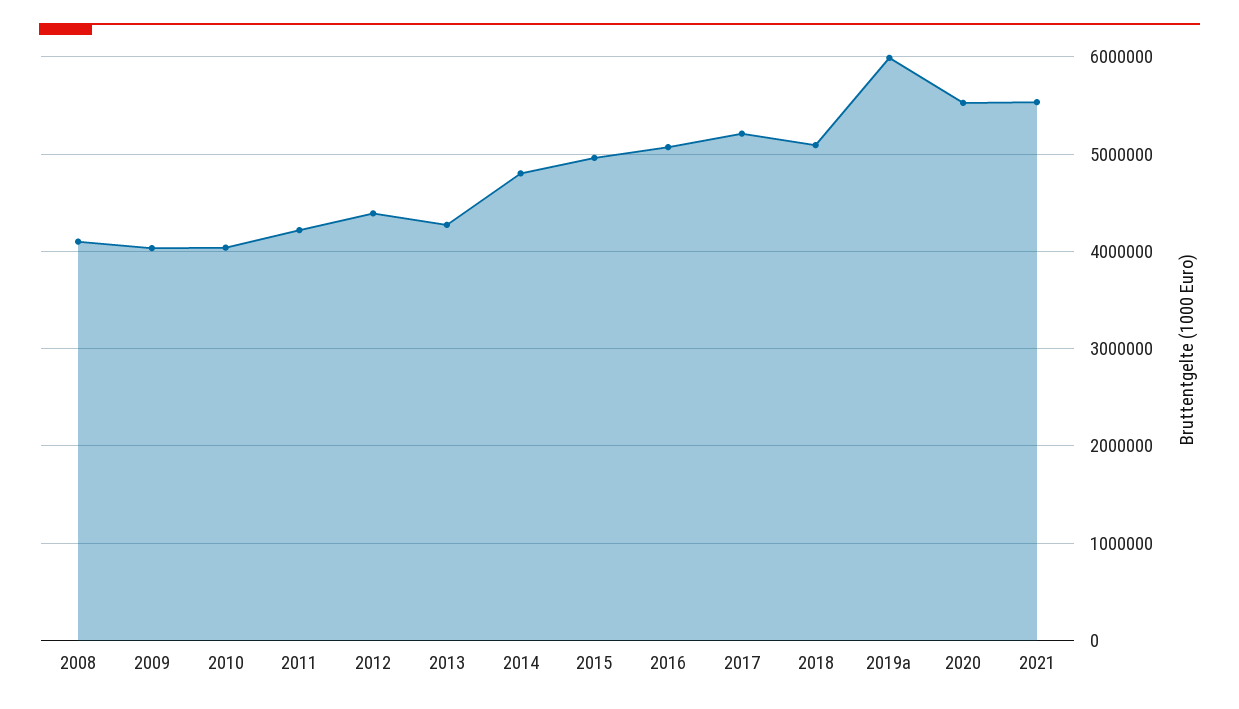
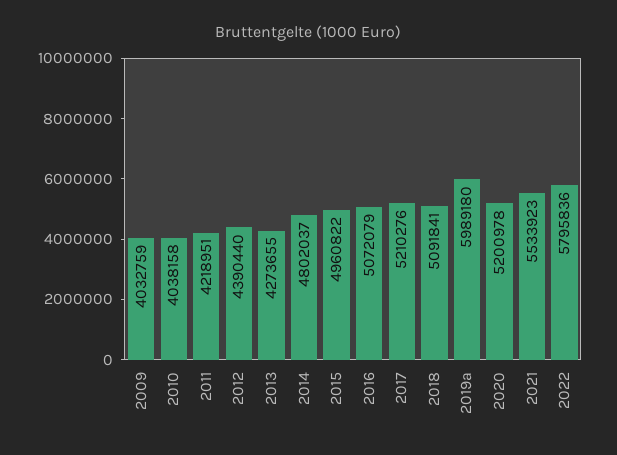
2008: 4100000 -> none
2020: 5500000 -> 5200978
2022: none -> 5795836

